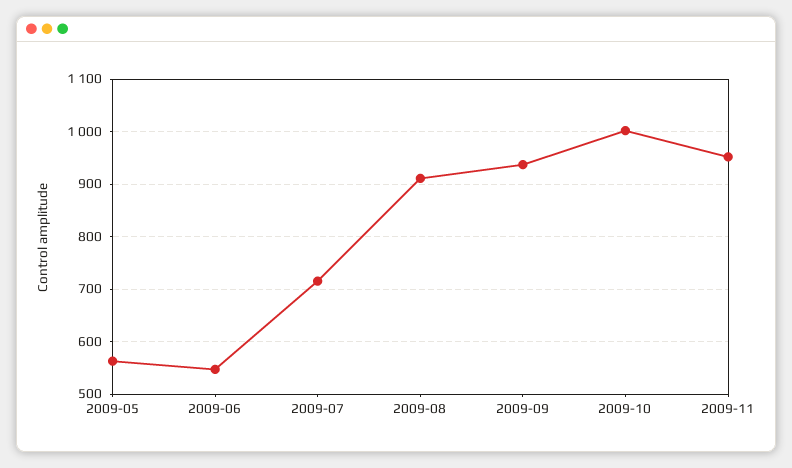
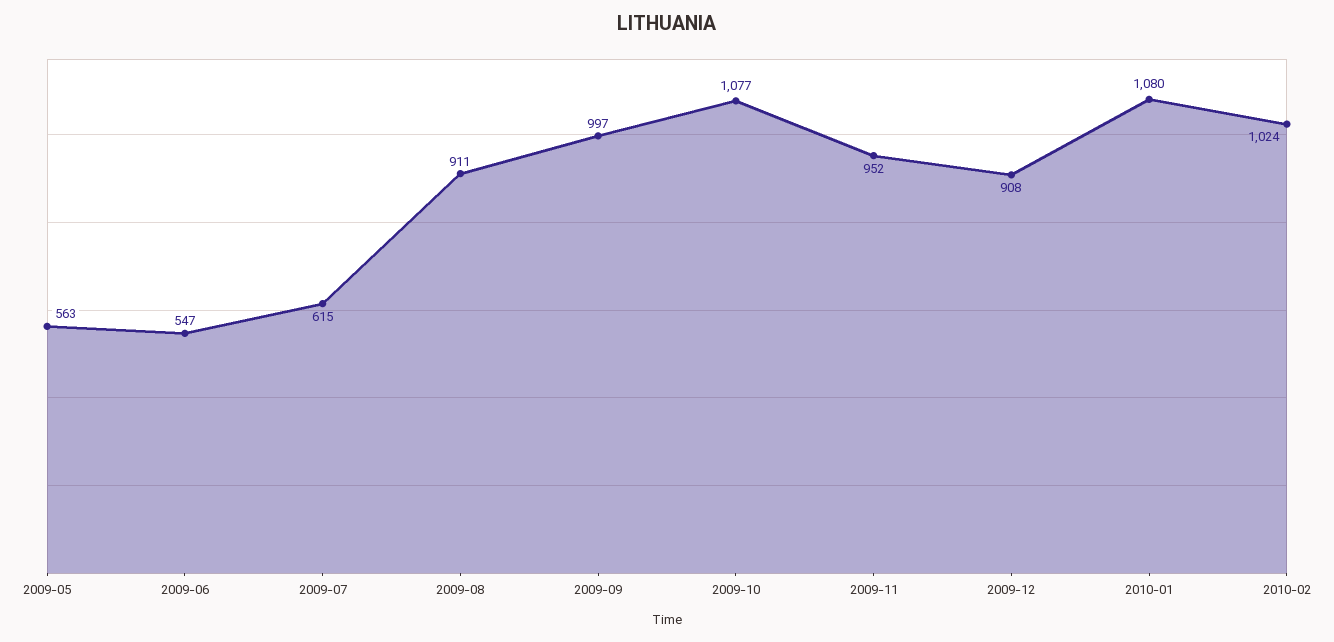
2009-07: 720 -> 615
2009-09: 940 -> 997
2009-10: 1000 -> 1077
2009-12: none -> 908
2010-01: none -> 1080
2010-02: none -> 1024

